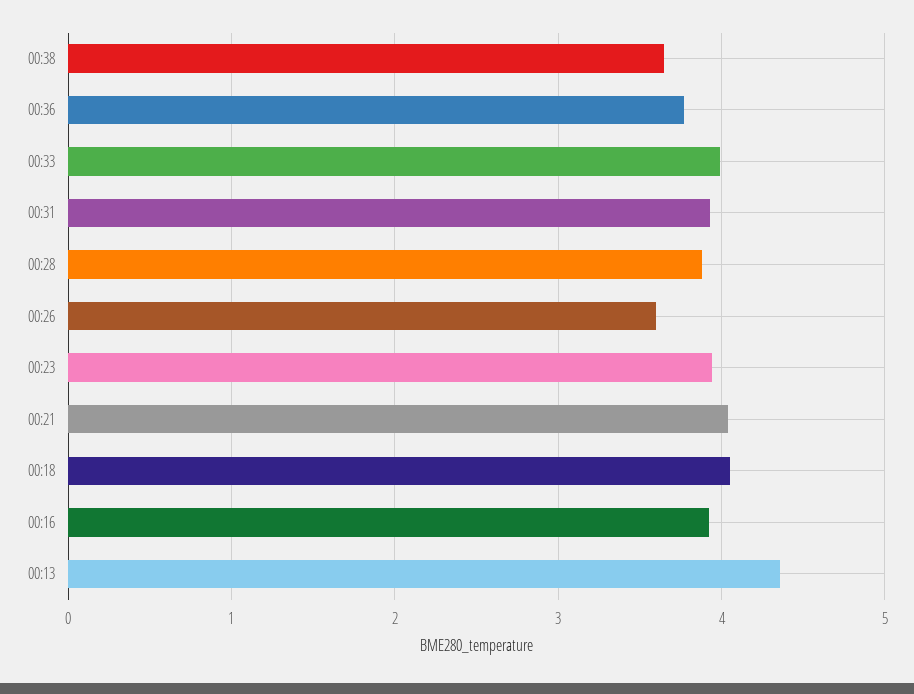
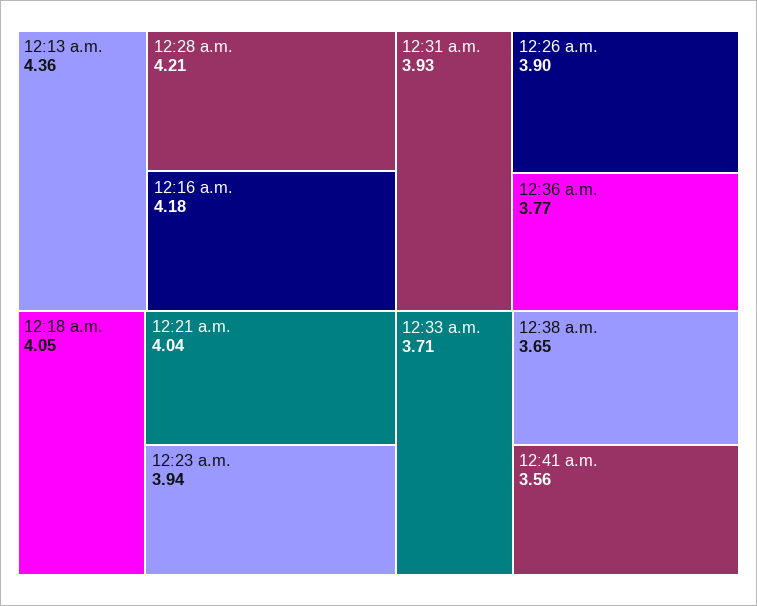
00:33: 4 -> 3.71
00:28: 3.9 -> 4.21
00:26: 3.6 -> 3.9
00:16: 3.9 -> 4.18
12:41 a.m.: none -> 3.56

